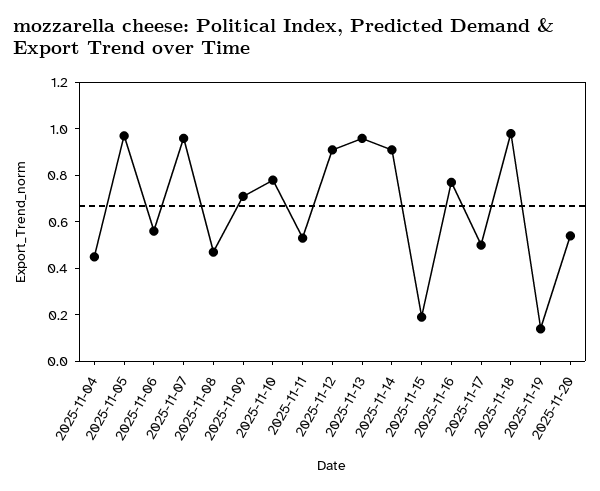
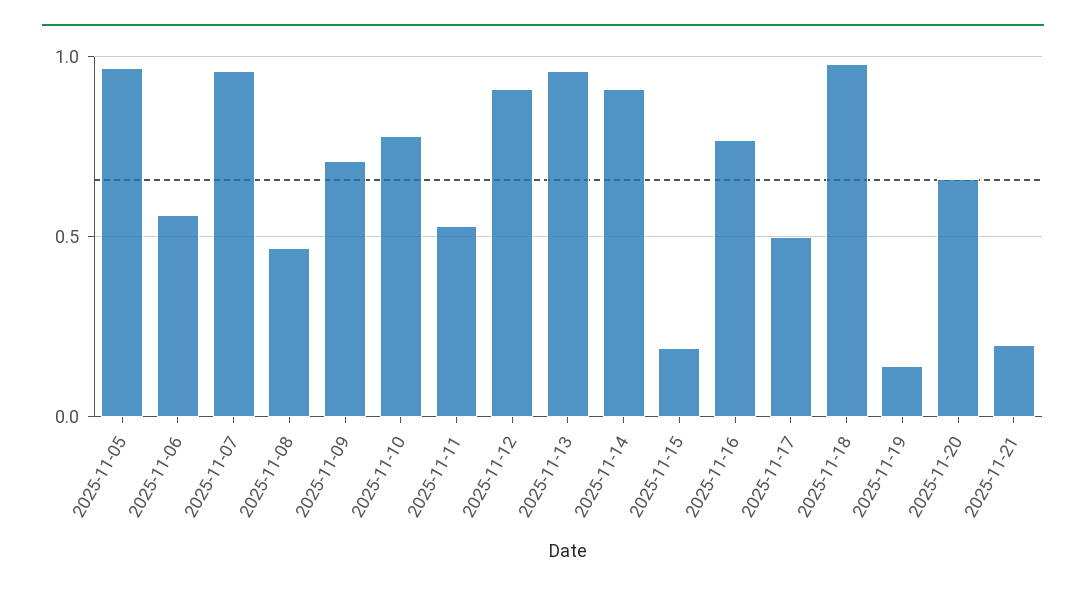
2025-11-04: 0.45 -> none
2025-11-20: 0.55 -> 0.65
2025-11-21: none -> 0.2

